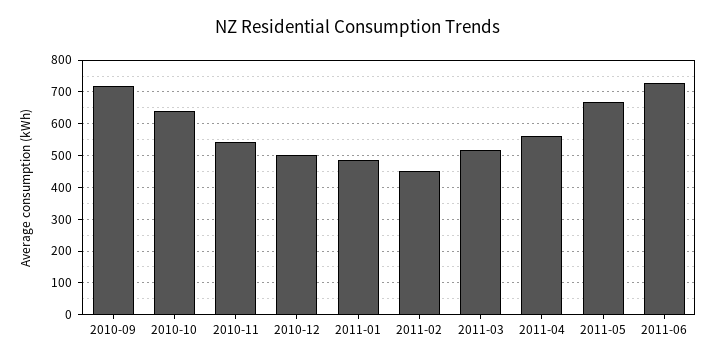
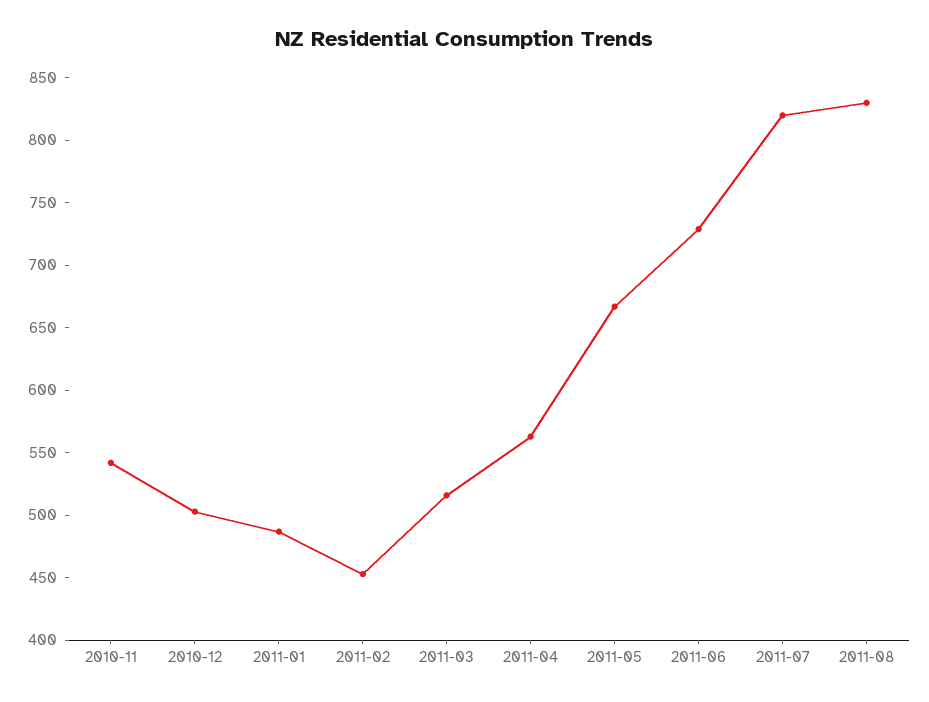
2010-09: 720 -> none
2010-10: 640 -> none
2011-07: none -> 820
2011-08: none -> 830

